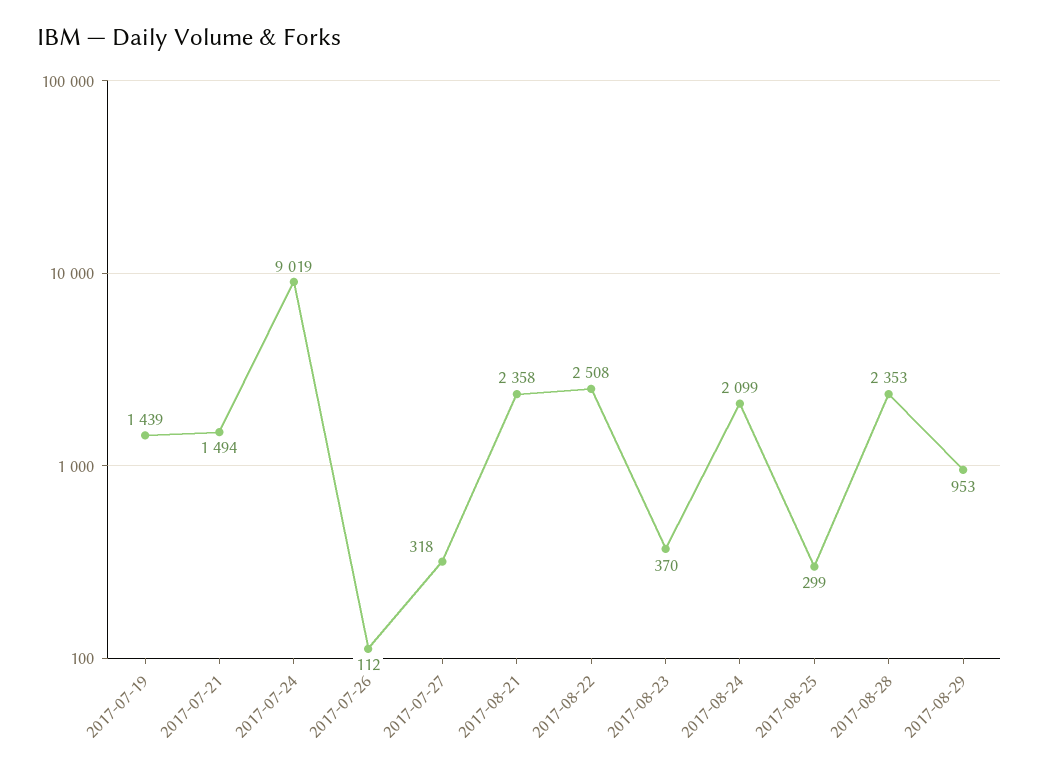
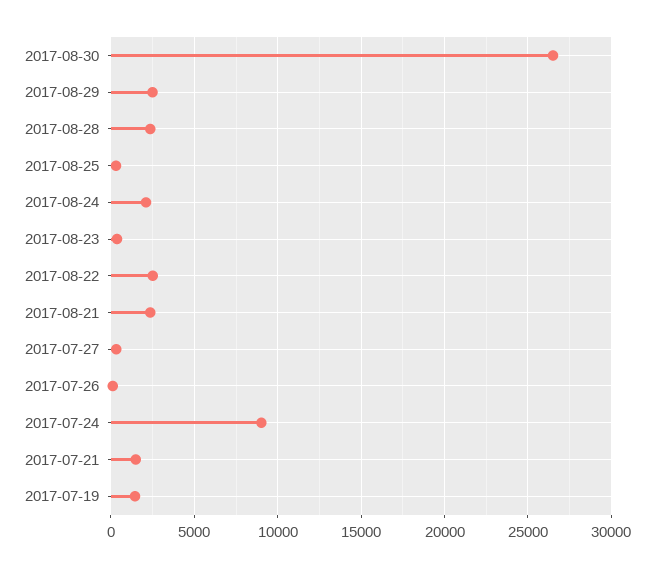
2017-08-29: 953 -> 2500
2017-08-30: none -> 26500

